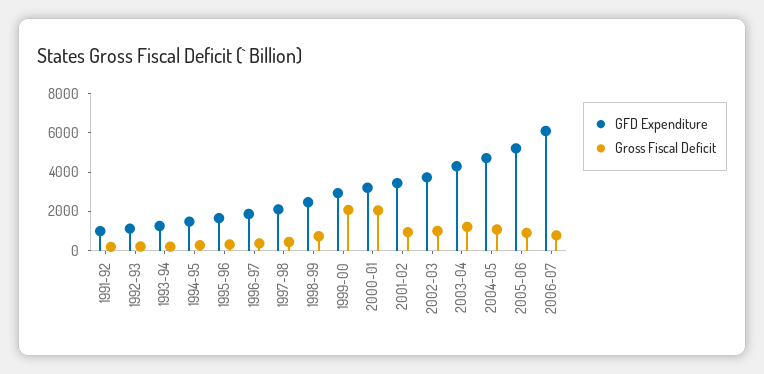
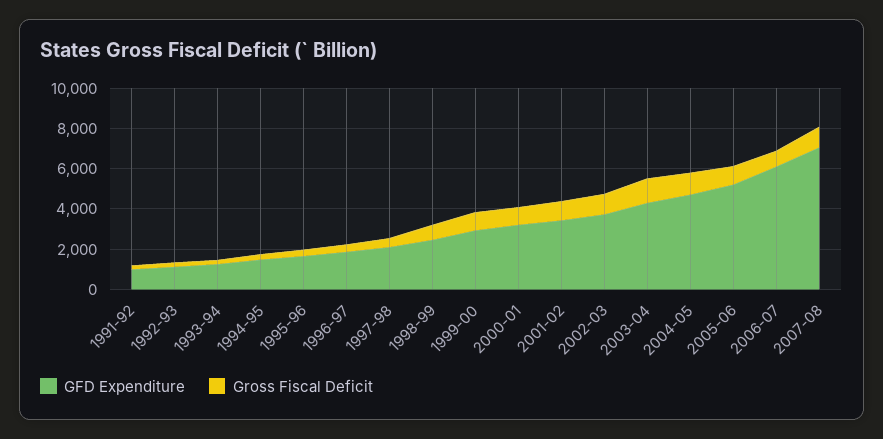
Gross Fiscal Deficit, 1999-00: 2000 -> 1000
Gross Fiscal Deficit, 2000-01: 2000 -> 1000
GFD Expenditure, 2007-08: none -> 7000
Gross Fiscal Deficit, 2007-08: none -> 1000

